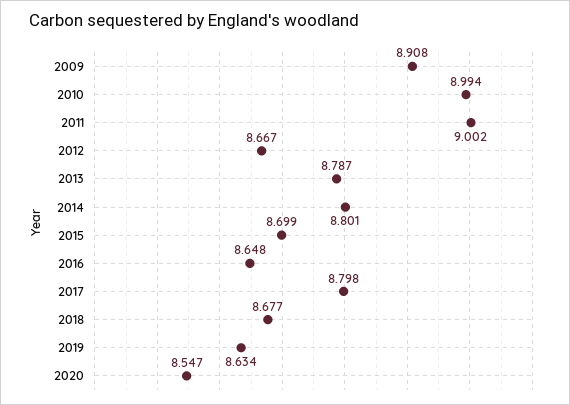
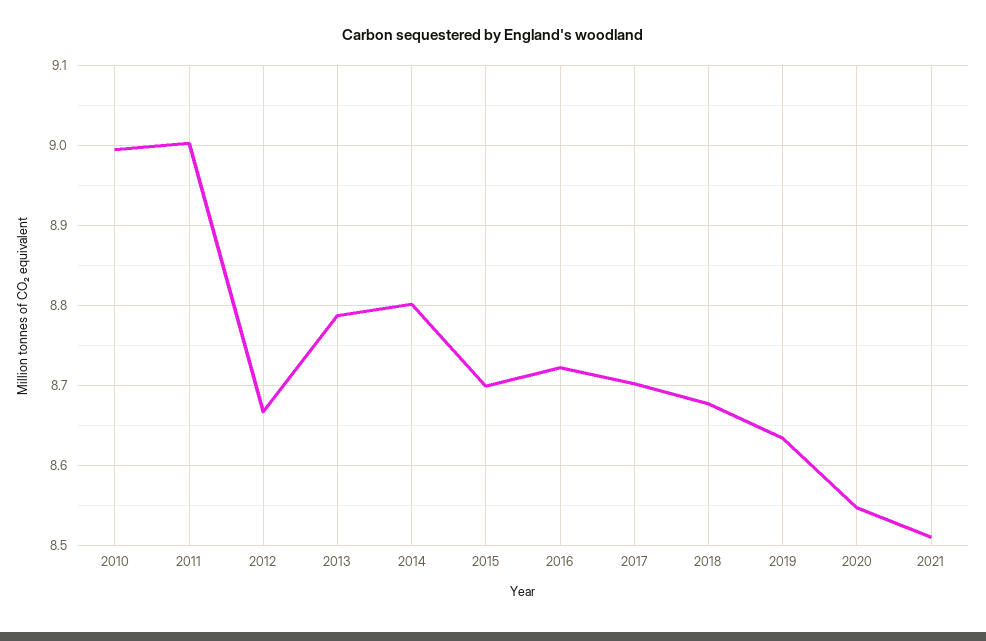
2009: 8.908 -> none
2016: 8.648 -> 8.72
2017: 8.798 -> 8.7
2021: none -> 8.51

